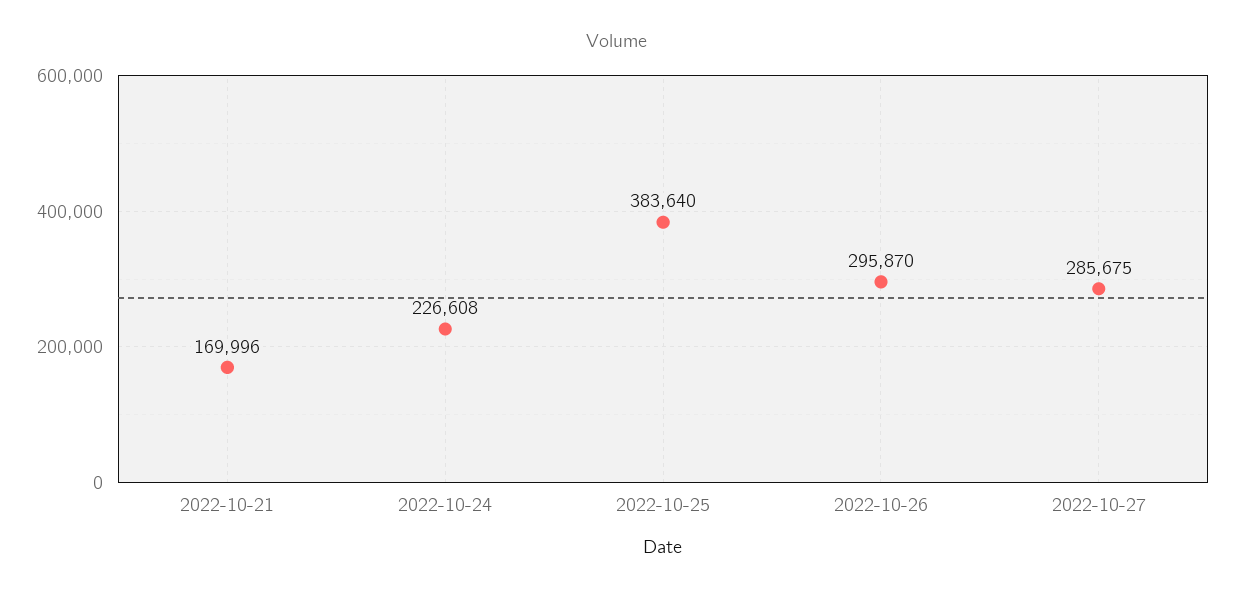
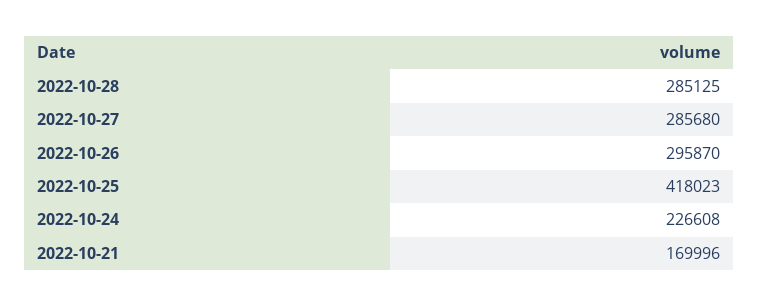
2022-10-25: 383640 -> 418023
2022-10-27: 285675 -> 285680
2022-10-28: none -> 285125

